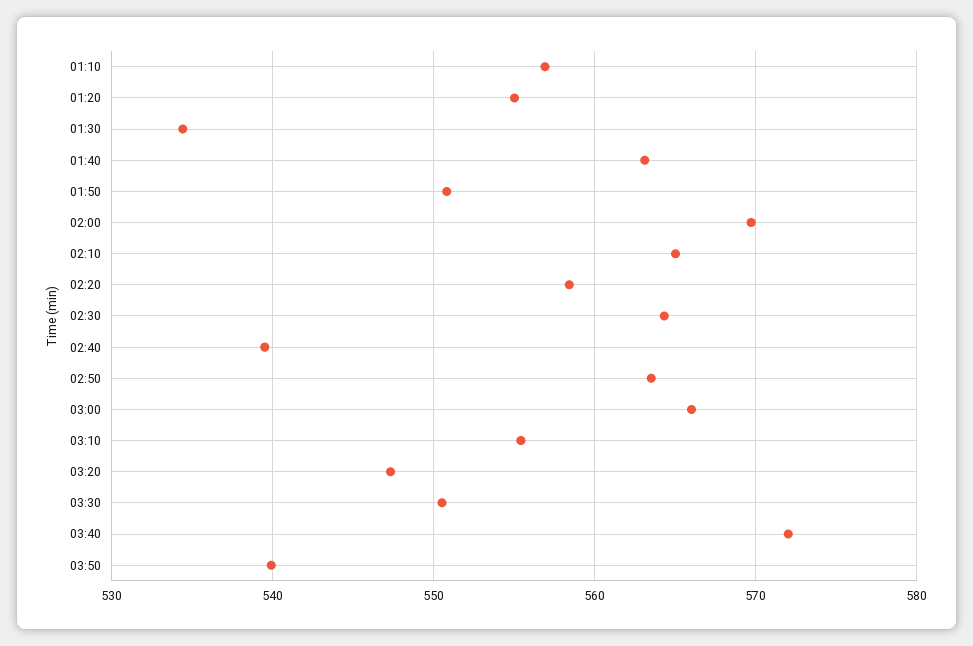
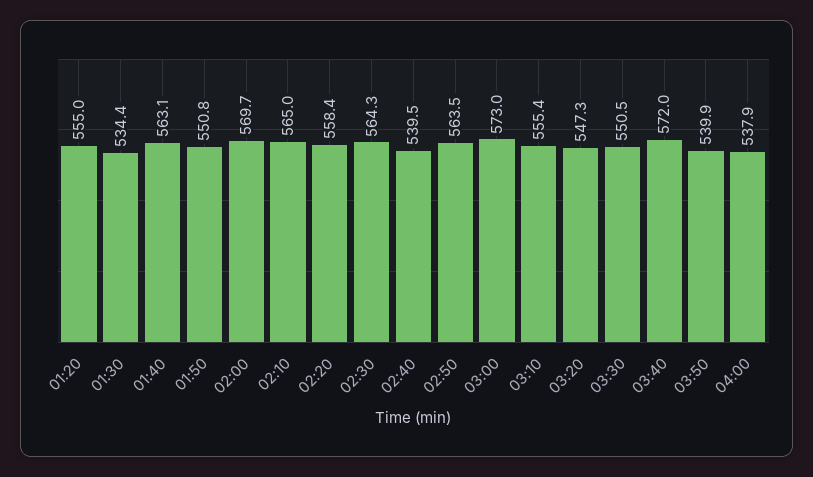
01:10: 557 -> none
03:00: 566 -> 573
04:00: none -> 537.9

